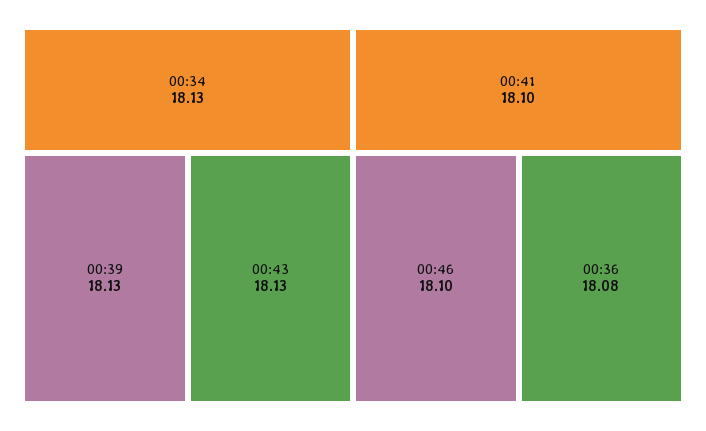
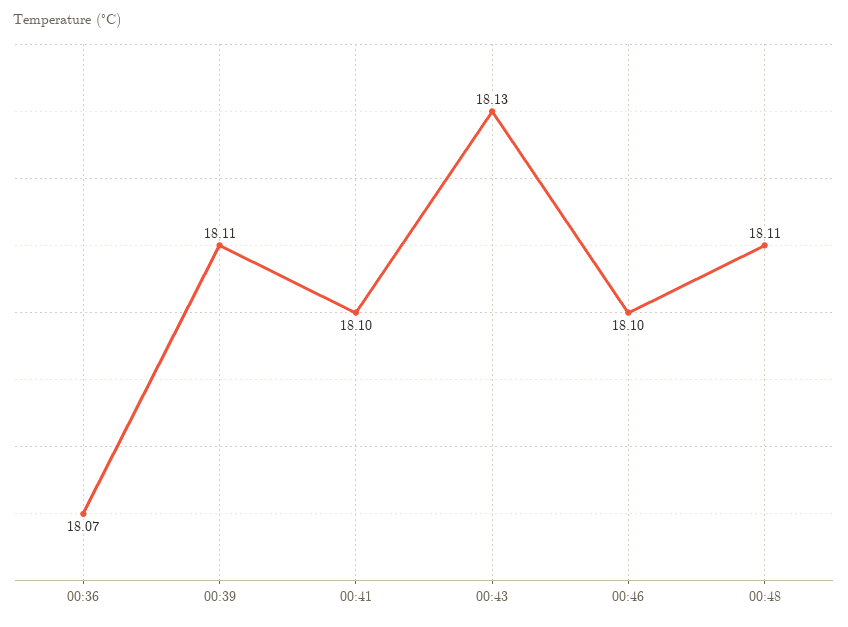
00:34: 18.13 -> none
00:39: 18.13 -> 18.11
00:36: 18.08 -> 18.07
00:48: none -> 18.11

